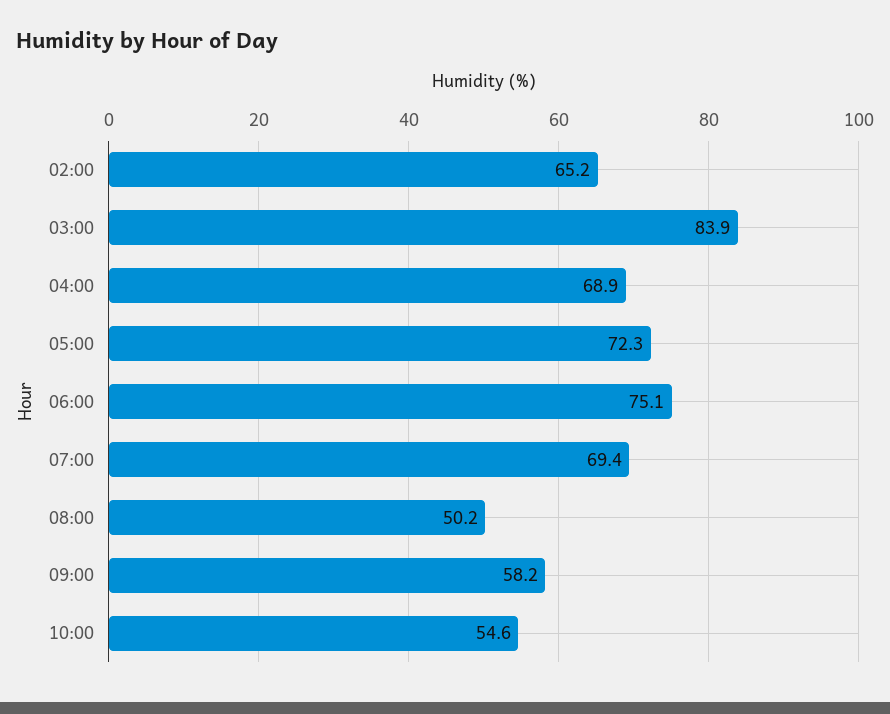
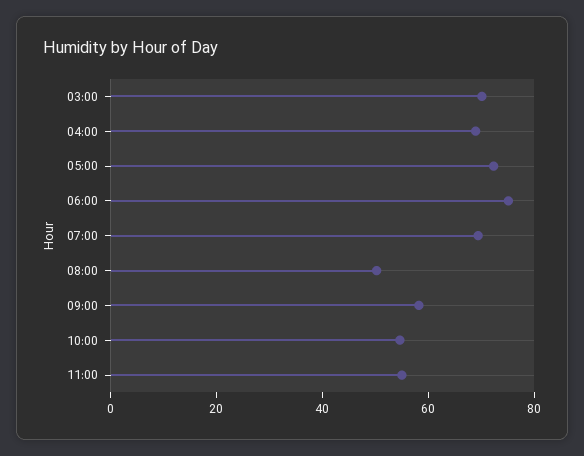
02:00: 65.2 -> none
03:00: 83.9 -> 70
11:00: none -> 55

